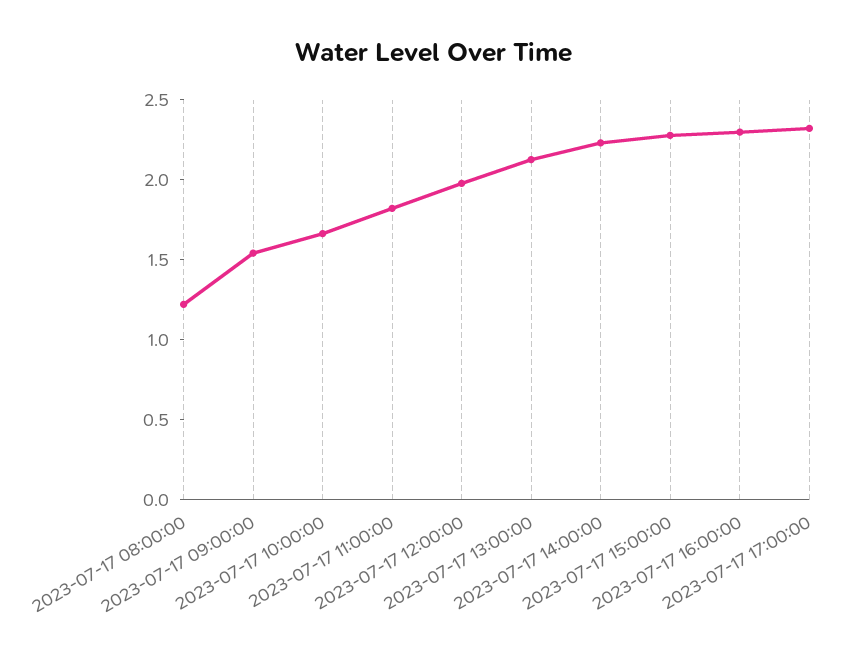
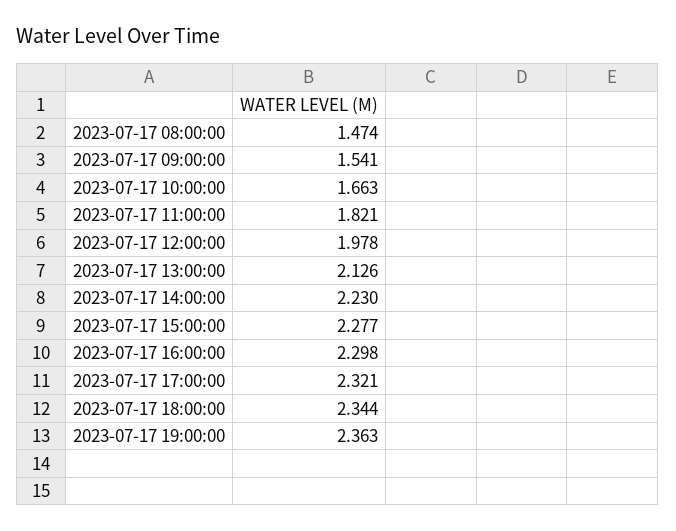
2023-07-17 08:00:00: 1.2 -> 1.474
2023-07-17 18:00:00: none -> 2.344
2023-07-17 19:00:00: none -> 2.363

